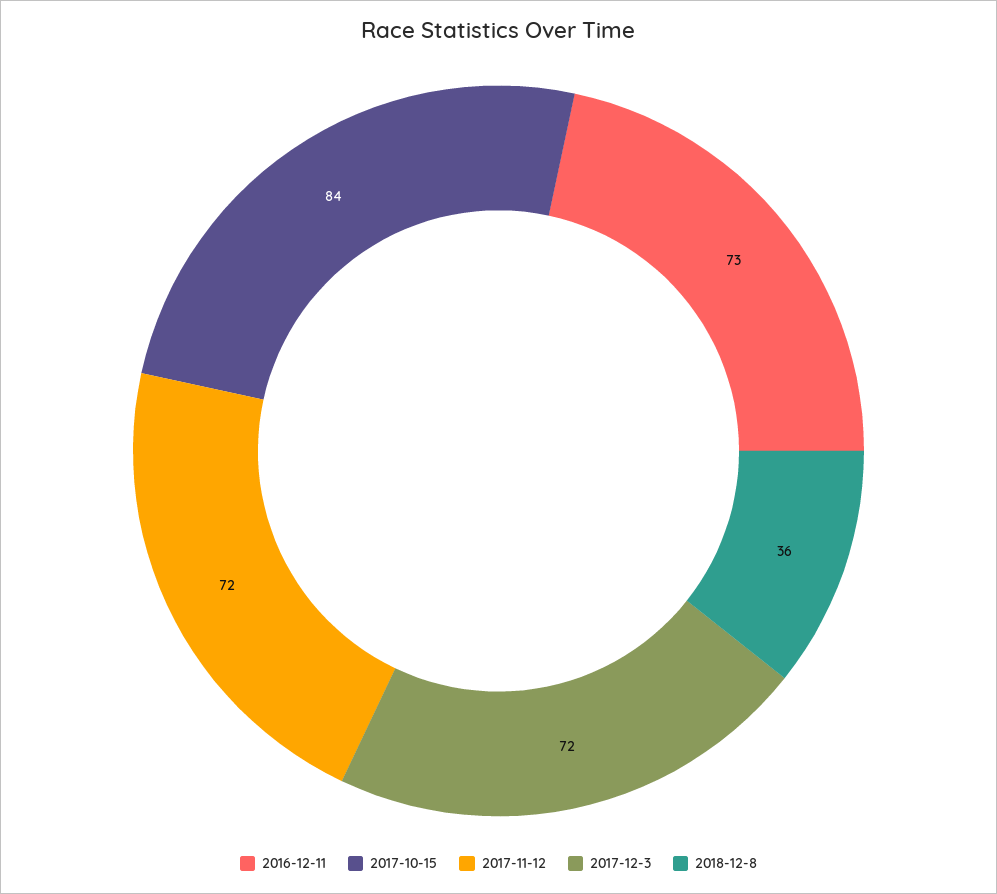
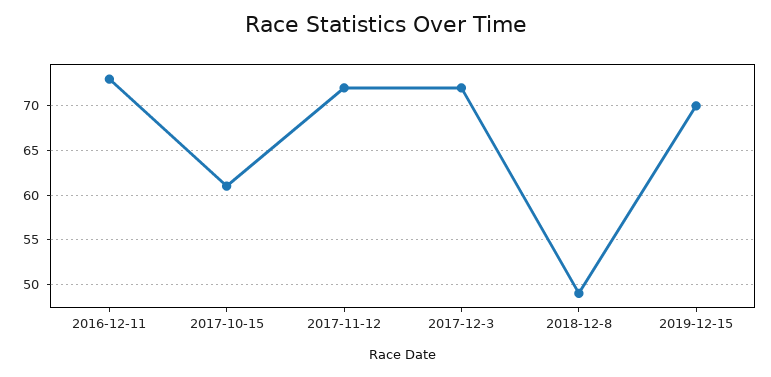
2017-10-15: 84 -> 61
2018-12-8: 36 -> 49
2019-12-15: none -> 70

